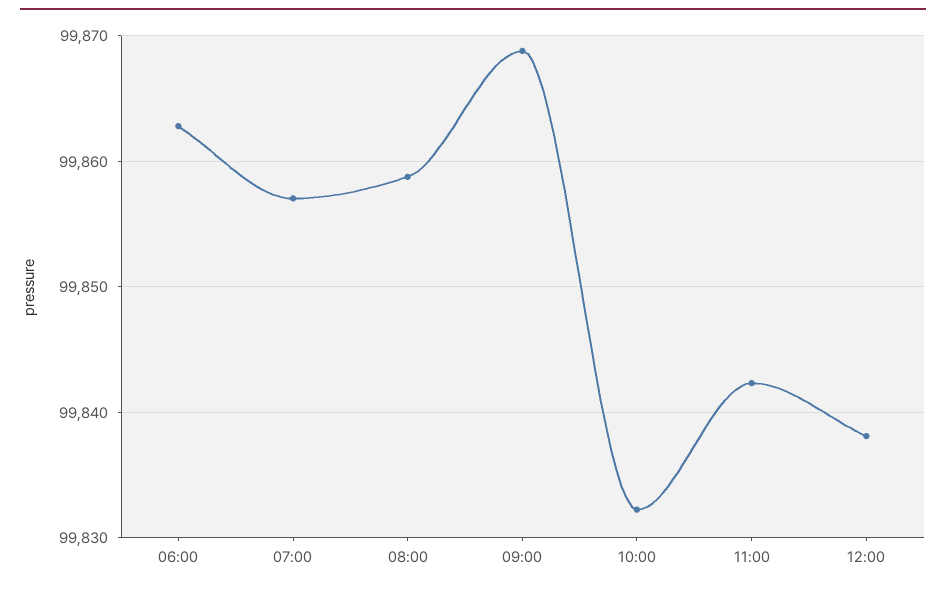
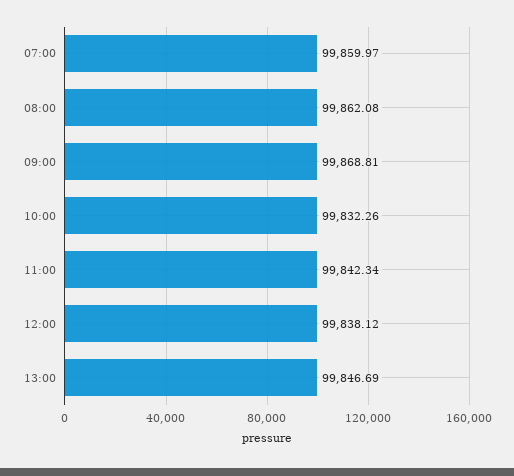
06:00: 99863 -> none
07:00: 99857 -> 99859.97
08:00: 99859 -> 99862.08
13:00: none -> 99846.69

